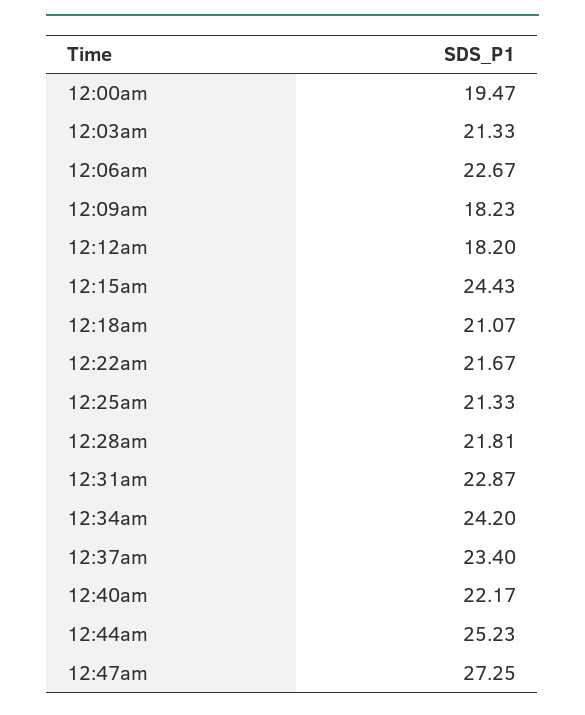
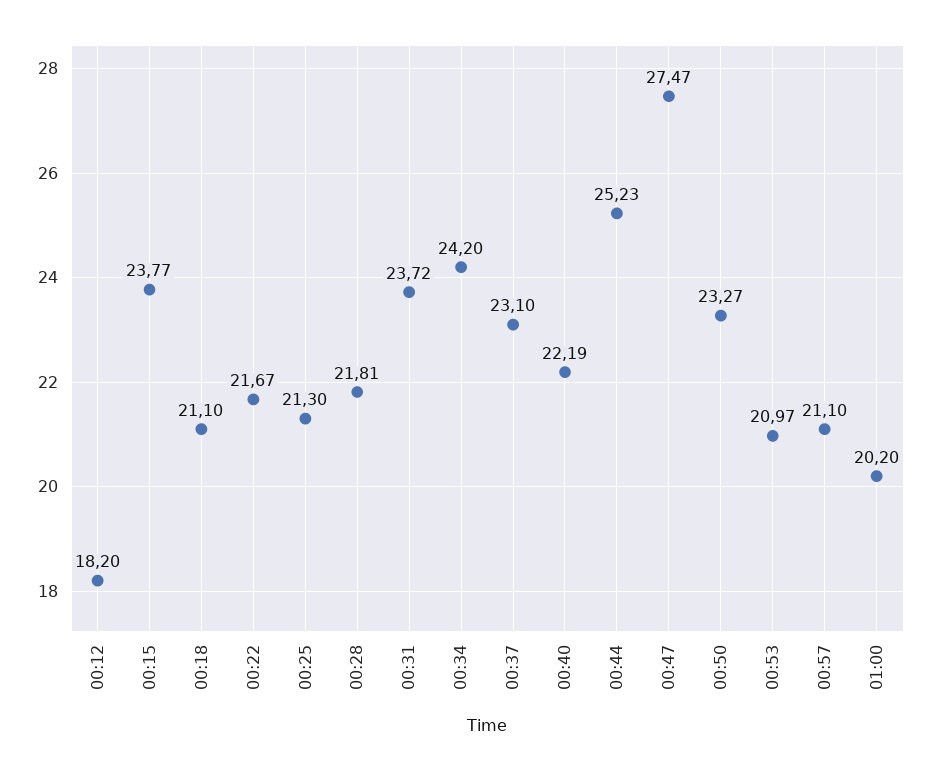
12:00am: 19.47 -> none
12:03am: 21.33 -> none
12:06am: 22.67 -> none
12:09am: 18.23 -> none
12:15am: 24.43 -> 23.77
12:18am: 21.07 -> 21.1
12:25am: 21.33 -> 21.3
12:31am: 22.87 -> 23.72
12:37am: 23.4 -> 23.1
12:40am: 22.17 -> 22.19
12:47am: 27.25 -> 27.47
00:50: none -> 23.27
00:53: none -> 20.97
00:57: none -> 21.1
01:00: none -> 20.2

